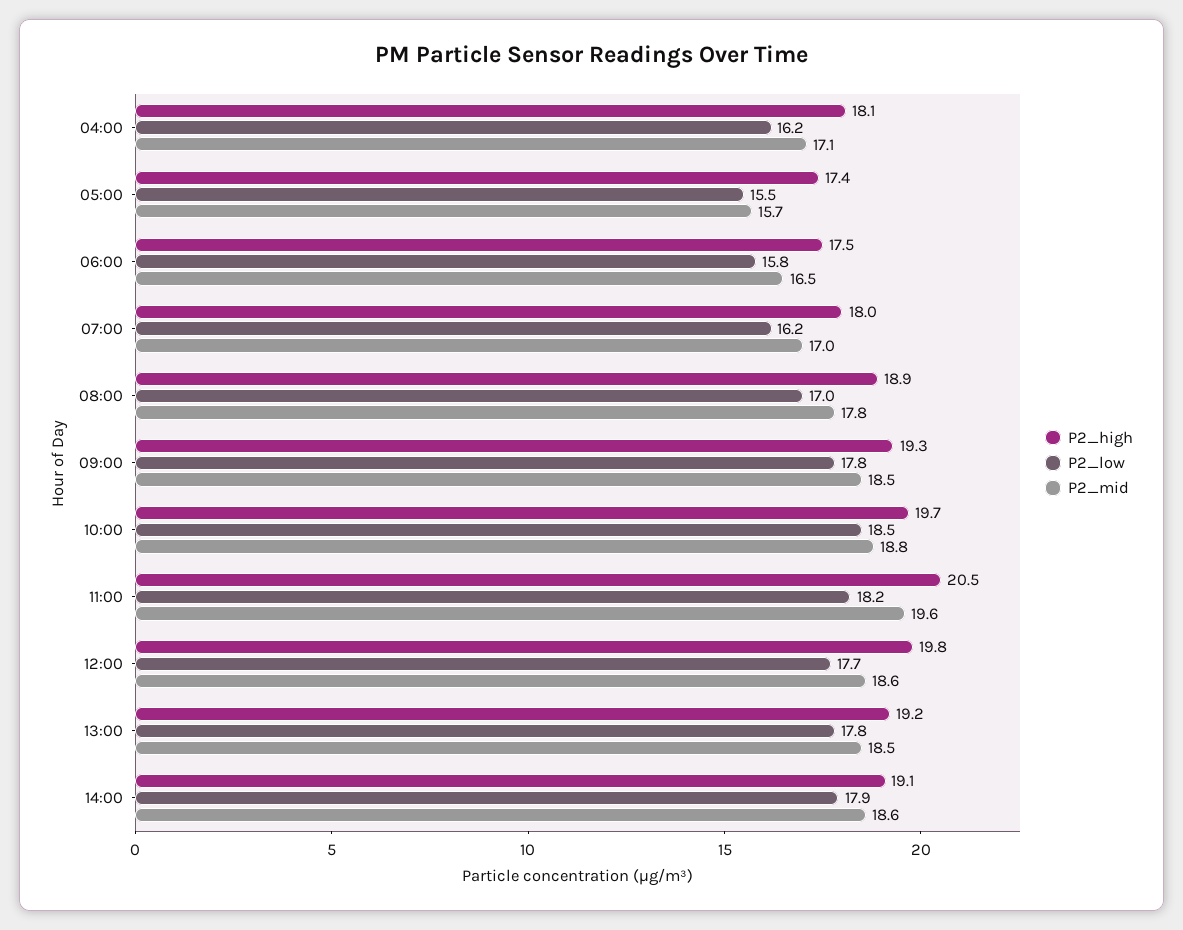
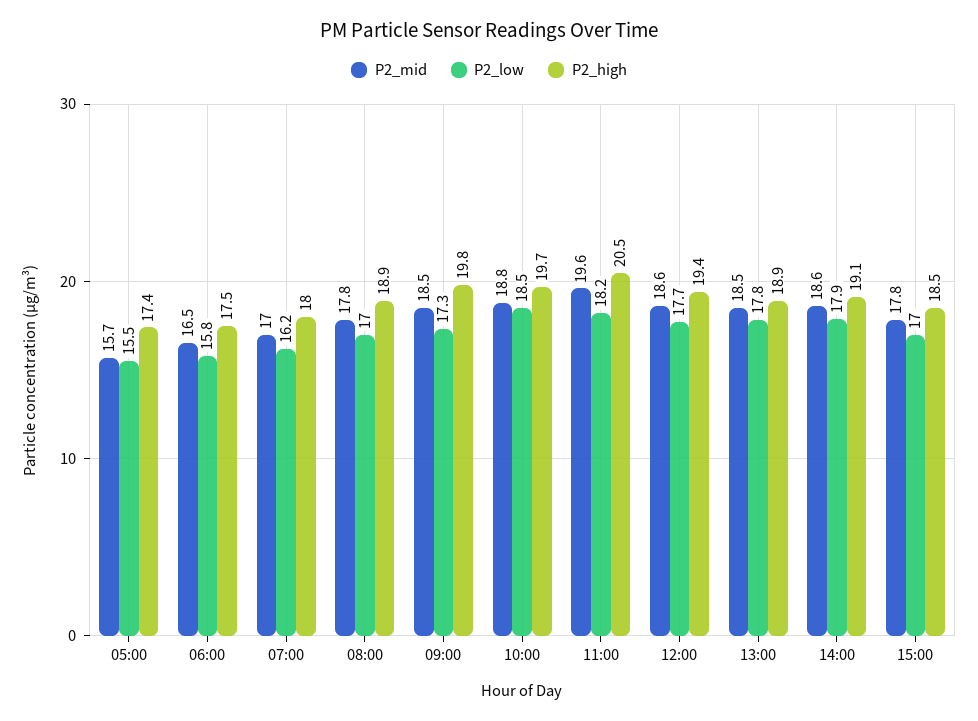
P2_high, 04:00: 18.1 -> none
P2_low, 04:00: 16.2 -> none
P2_mid, 04:00: 17.1 -> none
P2_high, 09:00: 19.3 -> 19.8
P2_low, 09:00: 17.8 -> 17.3
P2_high, 12:00: 19.8 -> 19.4
P2_high, 13:00: 19.2 -> 18.9
P2_mid, 15:00: none -> 17.8
P2_low, 15:00: none -> 17
P2_high, 15:00: none -> 18.5

